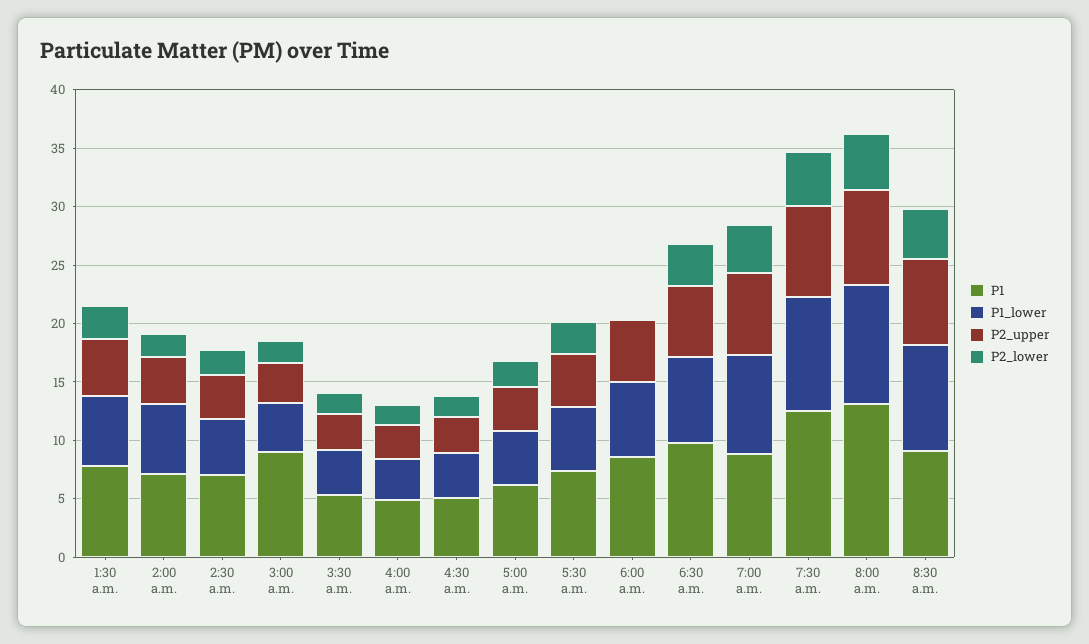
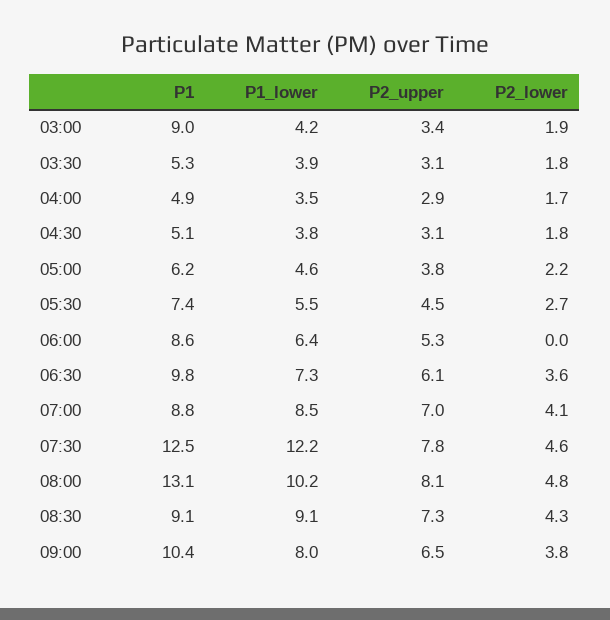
P1, 1:30 a.m.: 8 -> none
P1_lower, 1:30 a.m.: 6 -> none
P2_upper, 1:30 a.m.: 5 -> none
P2_lower, 1:30 a.m.: 3 -> none
P1, 2:00 a.m.: 7 -> none
P1_lower, 2:00 a.m.: 6 -> none
P2_upper, 2:00 a.m.: 4 -> none
P2_lower, 2:00 a.m.: 2 -> none
P1, 2:30 a.m.: 7 -> none
P1_lower, 2:30 a.m.: 5 -> none
P2_upper, 2:30 a.m.: 4 -> none
P2_lower, 2:30 a.m.: 2 -> none
P1_lower, 7:30 a.m.: 10 -> 12.2
P1, 09:00: none -> 10.4
P1_lower, 09:00: none -> 8
P2_upper, 09:00: none -> 6.5
P2_lower, 09:00: none -> 3.8

